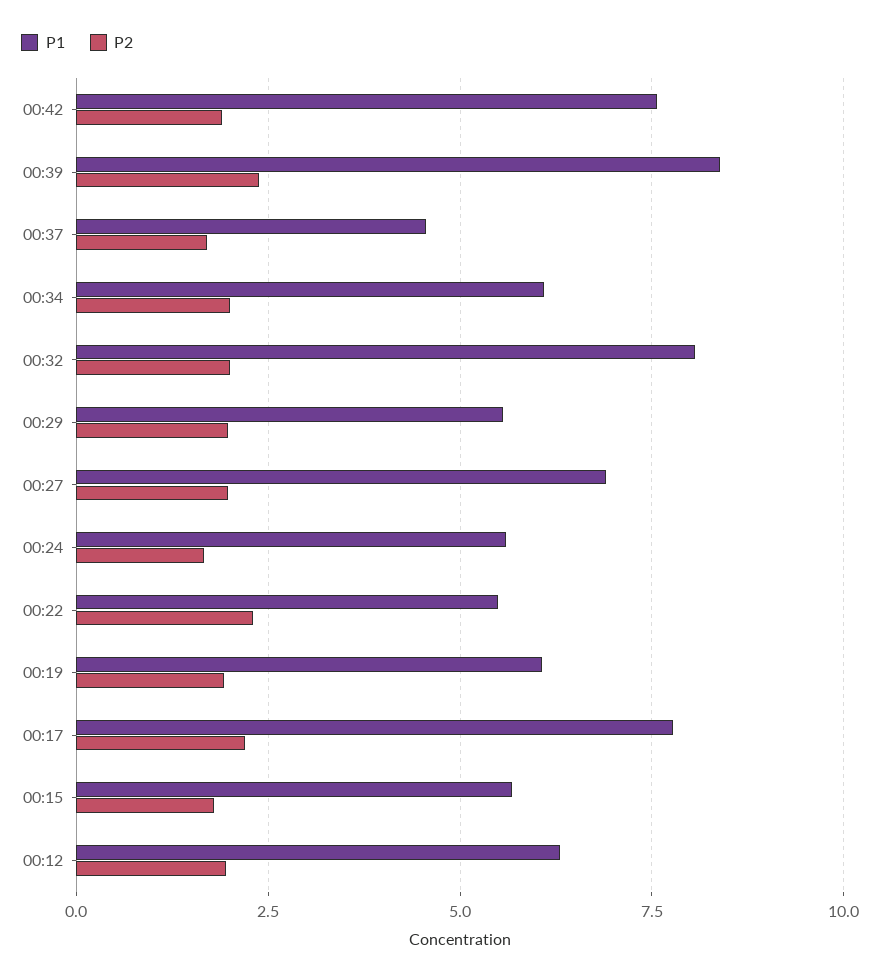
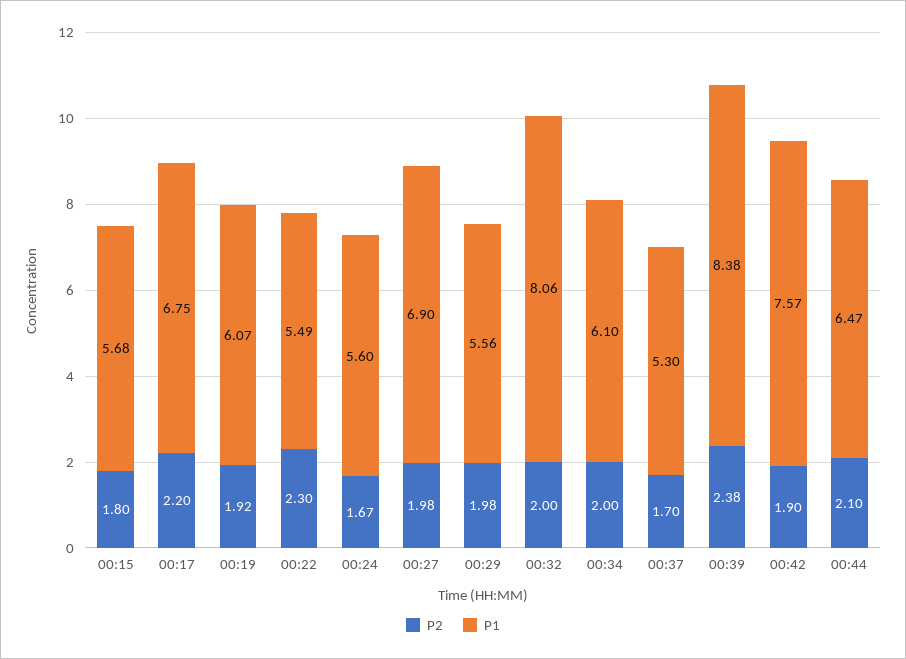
P1, 00:37: 4.5 -> 5.3
P1, 00:17: 7.75 -> 6.75
P1, 00:12: 6.25 -> none
P2, 00:12: 2 -> none
P2, 00:44: none -> 2.1
P1, 00:44: none -> 6.47

